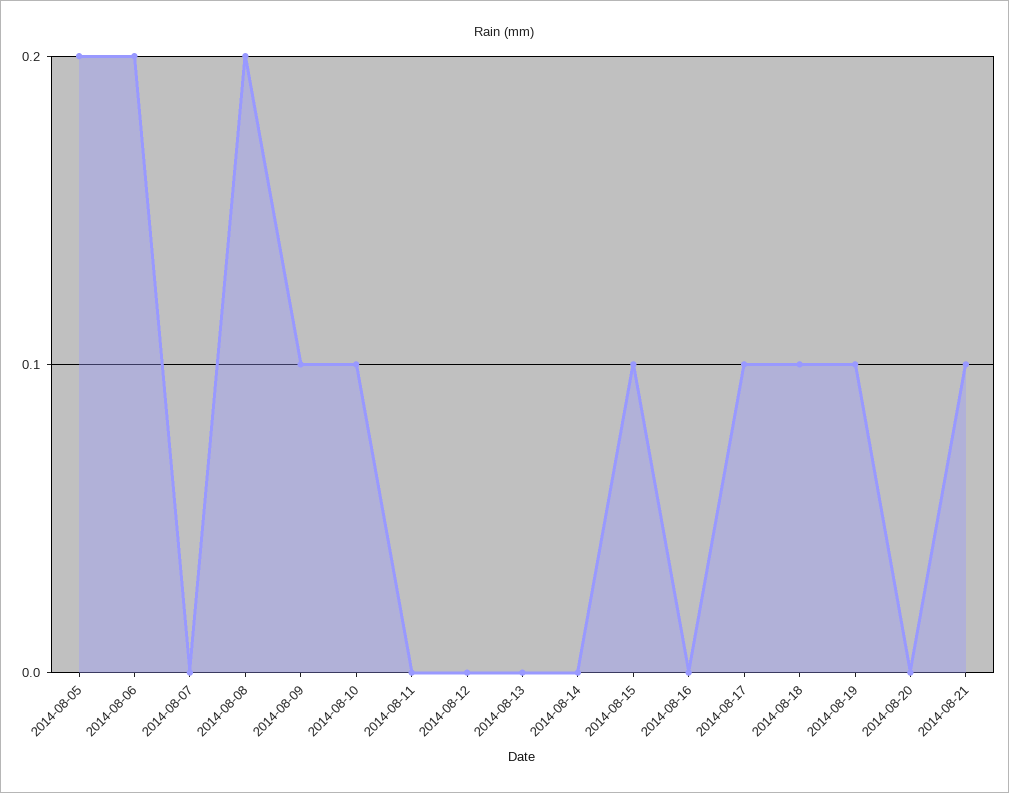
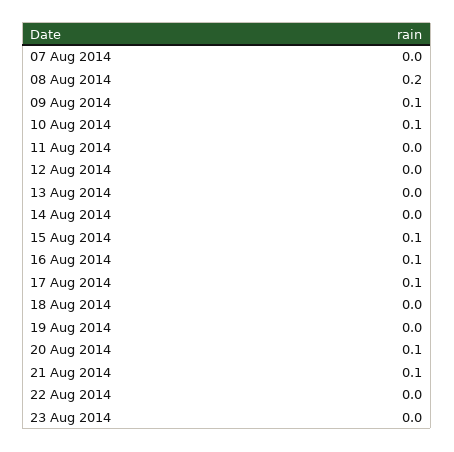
2014-08-05: 0.2 -> none
2014-08-06: 0.2 -> none
2014-08-16: 0 -> 0.1
2014-08-18: 0.1 -> 0
2014-08-19: 0.1 -> 0
2014-08-20: 0 -> 0.1
22 Aug 2014: none -> 0
23 Aug 2014: none -> 0

